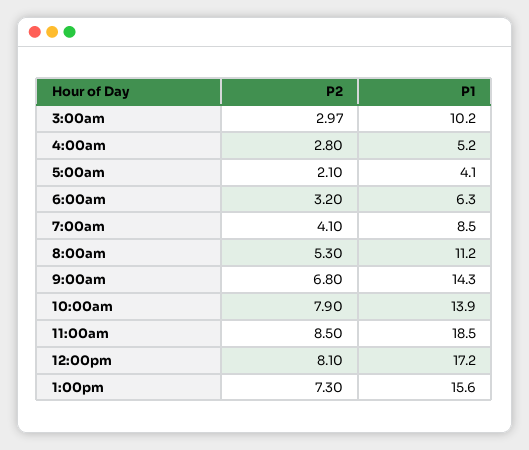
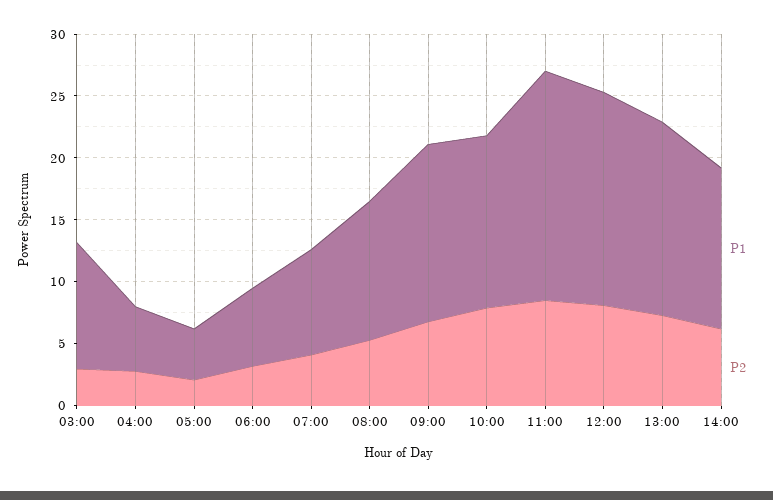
P1, 14:00: none -> 13
P2, 14:00: none -> 6

